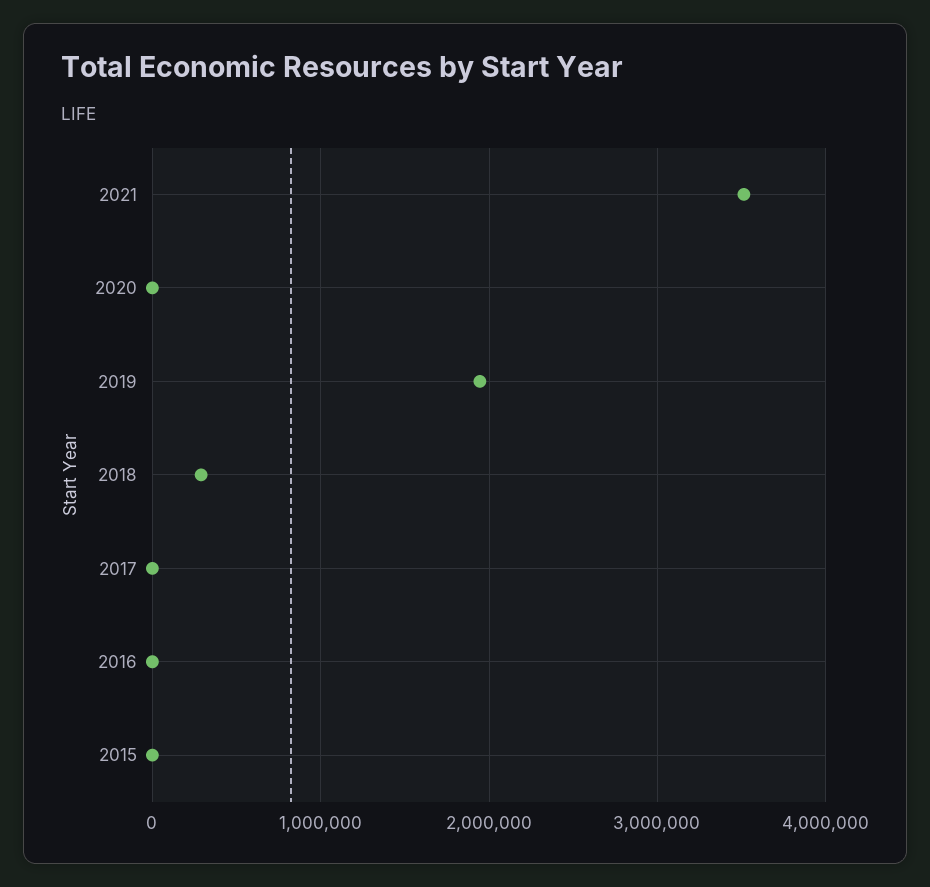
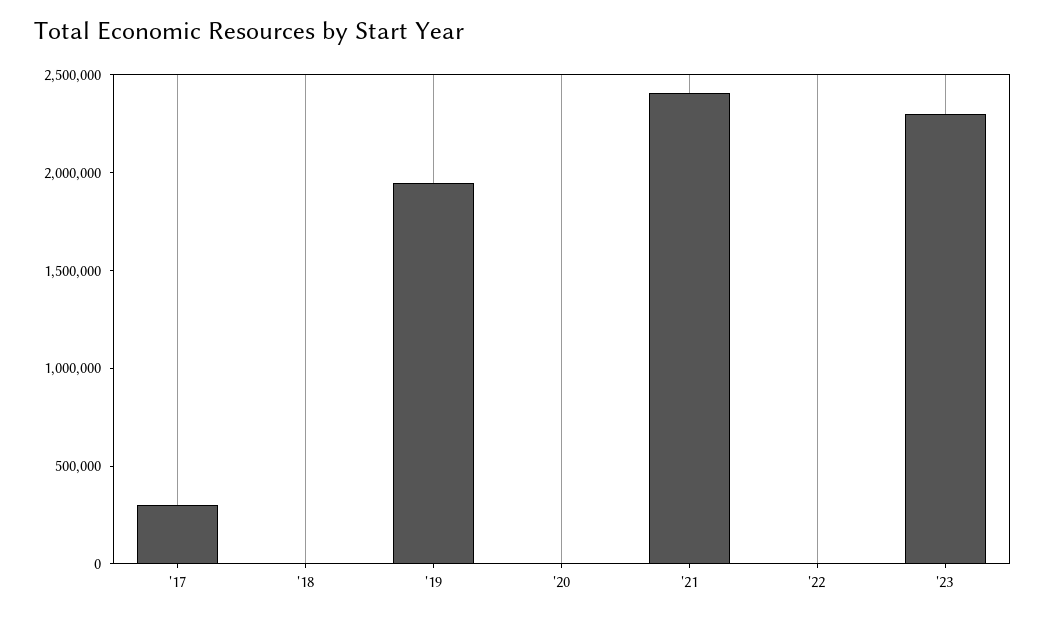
2021: 3500000 -> 2400000
2018: 300000 -> 0
2017: 0 -> 300000
2016: 0 -> none
2015: 0 -> none
'22: none -> 0
'23: none -> 2300000

